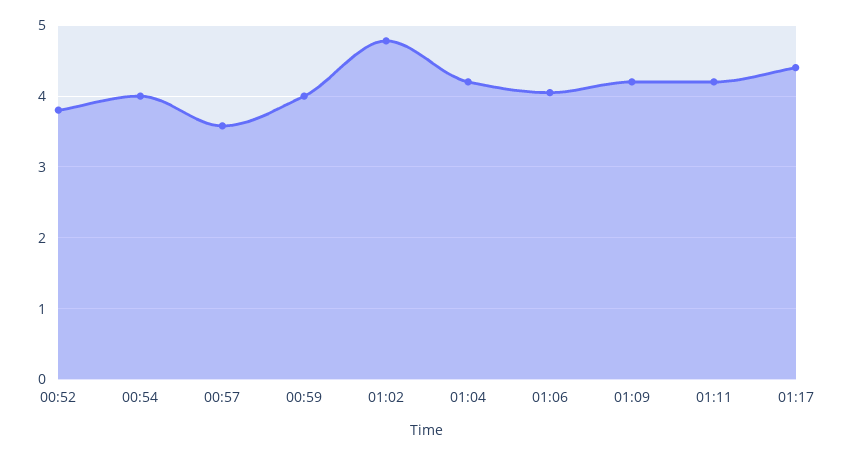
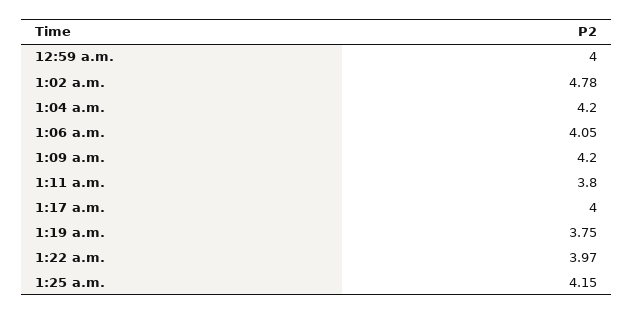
00:52: 3.8 -> none
00:54: 4 -> none
00:57: 3.6 -> none
01:11: 4.2 -> 3.8
01:17: 4.4 -> 4
1:19 a.m.: none -> 3.75
1:22 a.m.: none -> 3.97
1:25 a.m.: none -> 4.15

